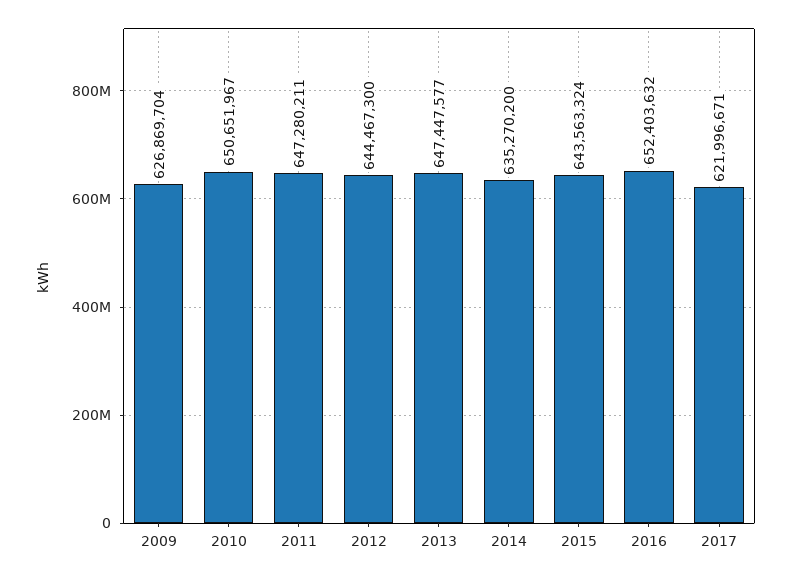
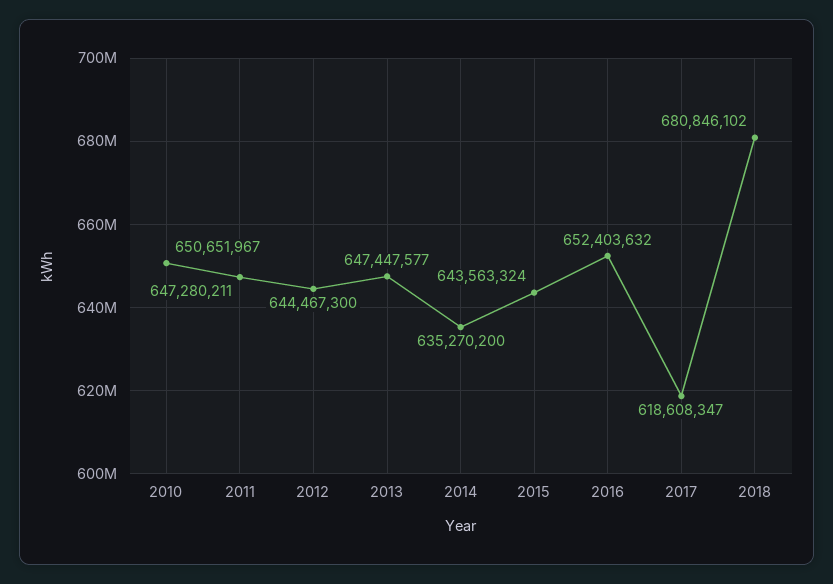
2009: 626869704 -> none
2017: 621996671 -> 618608347
2018: none -> 680846102

